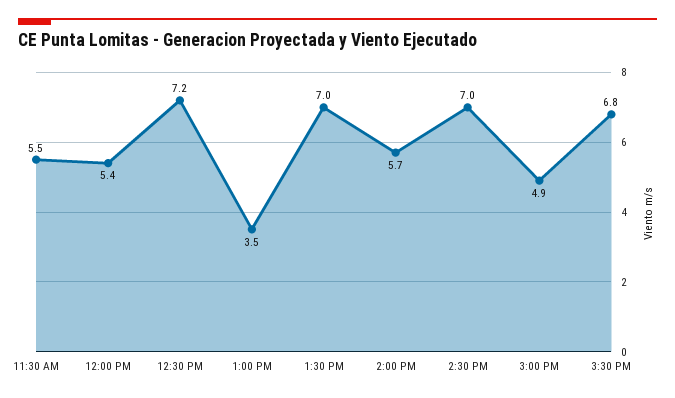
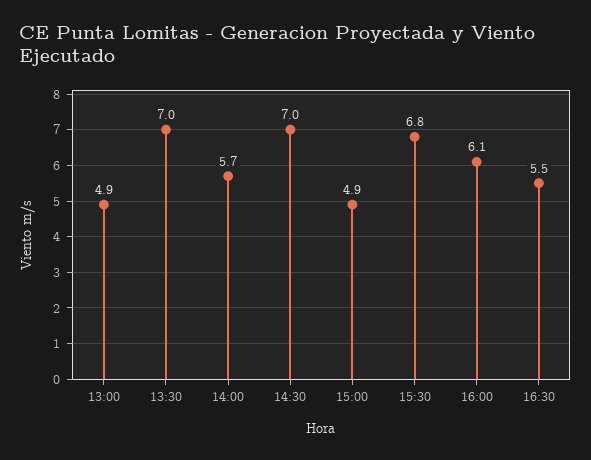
11:30 AM: 5.5 -> none
12:00 PM: 5.4 -> none
12:30 PM: 7.2 -> none
1:00 PM: 3.5 -> 4.9
16:00: none -> 6.1
16:30: none -> 5.5

